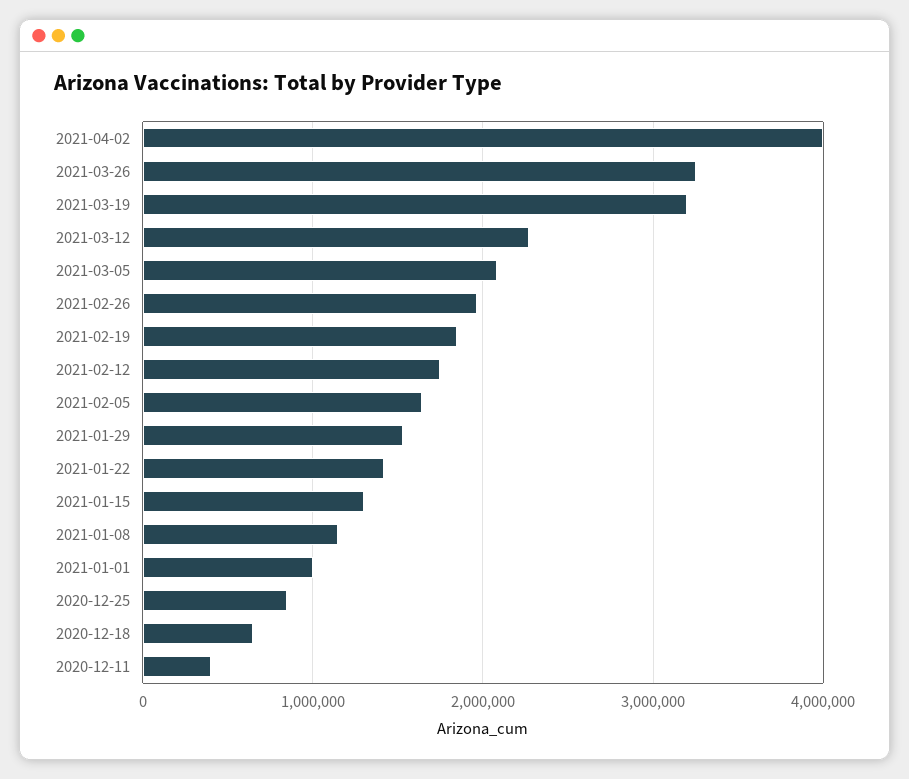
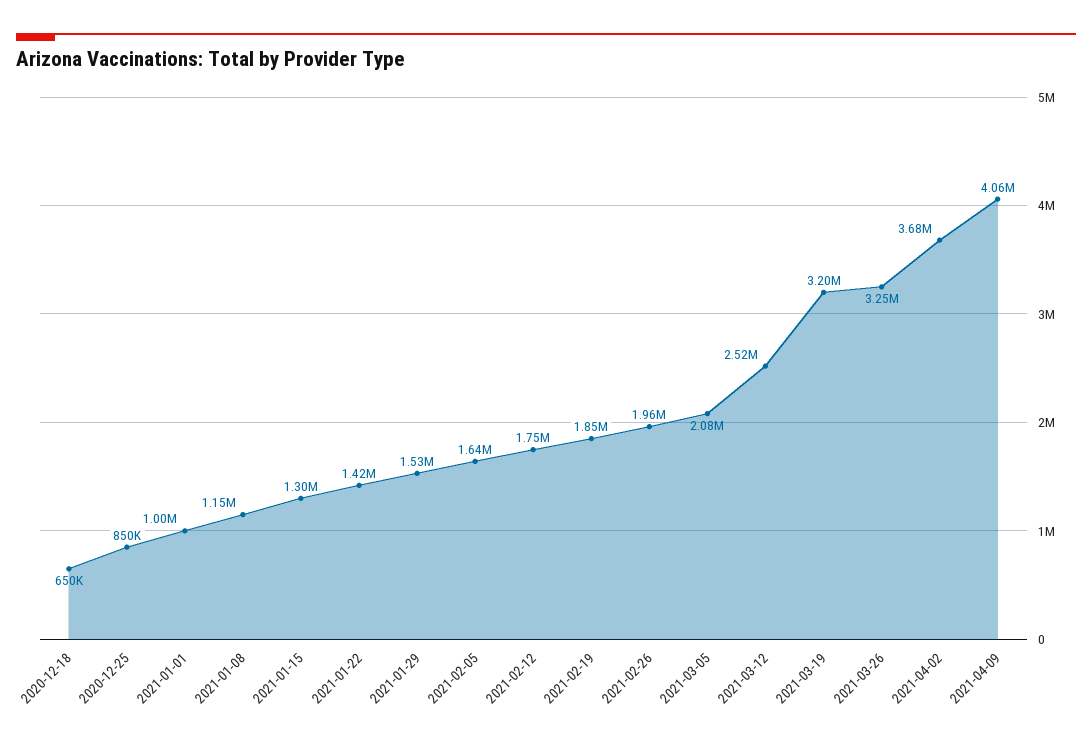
2021-04-02: 4000000 -> 3680000
2021-03-12: 2300000 -> 2520000
2020-12-11: 400000 -> none
2021-04-09: none -> 4060000

